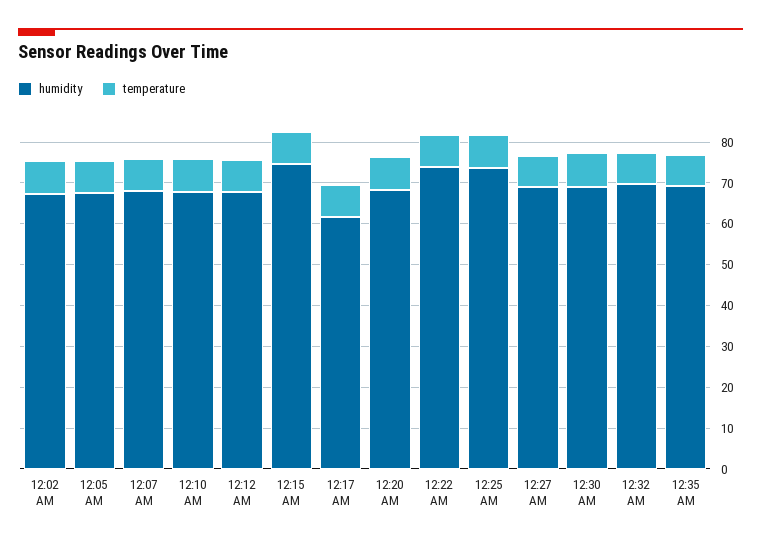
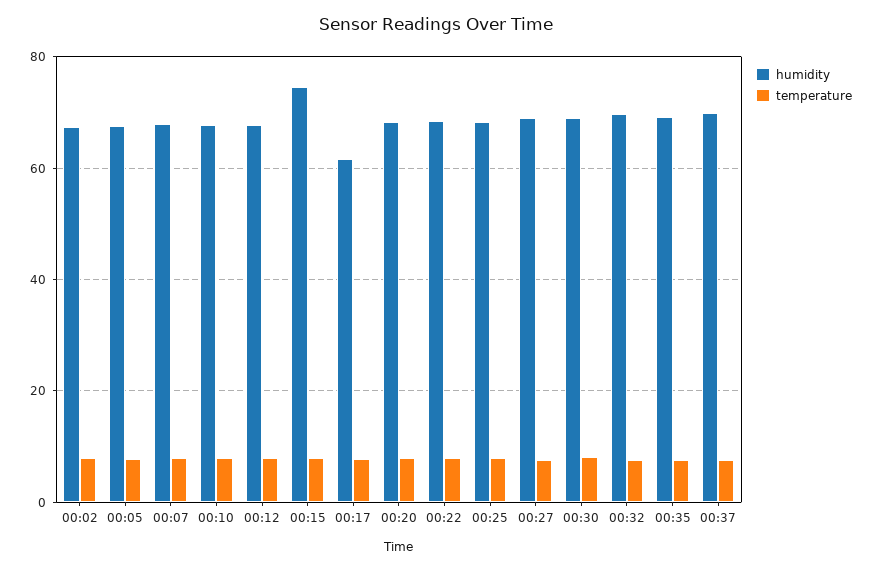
humidity, 12:22 AM: 74 -> 68
humidity, 12:25 AM: 74 -> 68
humidity, 00:37: none -> 70
temperature, 00:37: none -> 8

